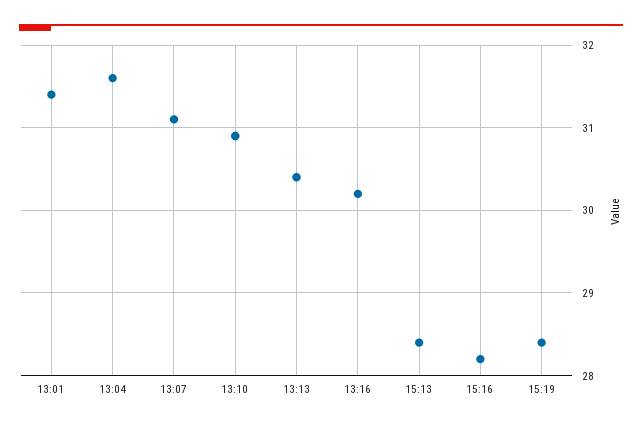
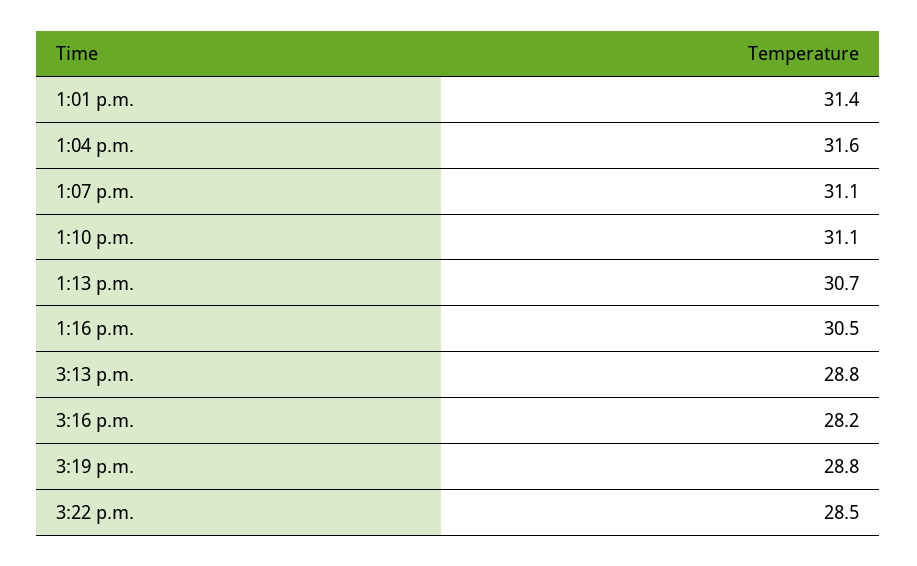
13:10: 30.9 -> 31.1
13:13: 30.4 -> 30.7
13:16: 30.2 -> 30.5
15:13: 28.4 -> 28.8
15:19: 28.4 -> 28.8
3:22 p.m.: none -> 28.5

